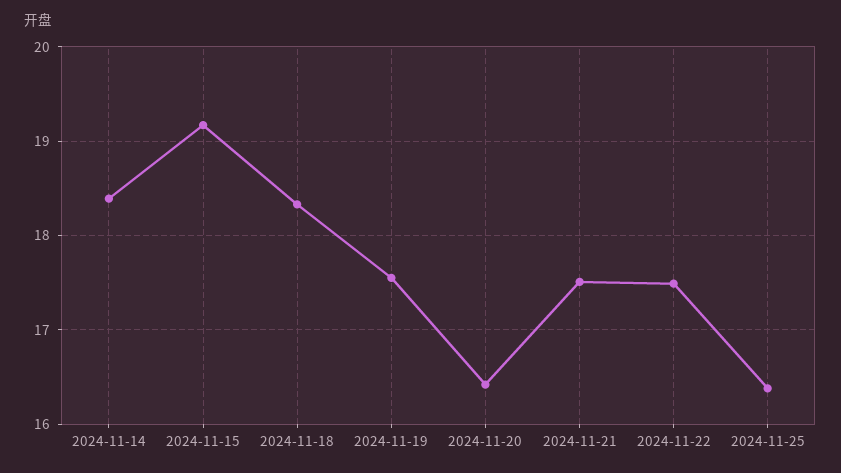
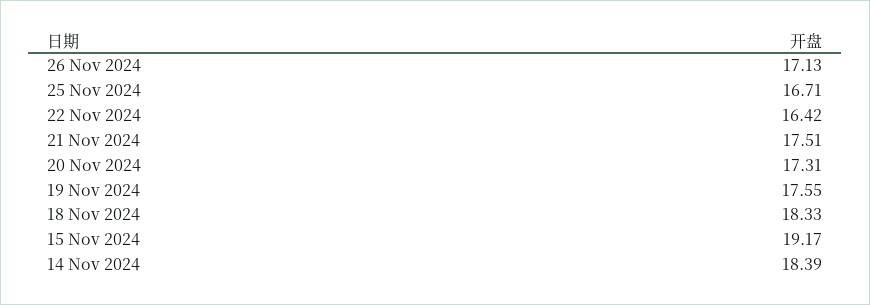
2024-11-20: 16.4 -> 17.31
2024-11-22: 17.5 -> 16.42
2024-11-25: 16.4 -> 16.71
26 Nov 2024: none -> 17.13

